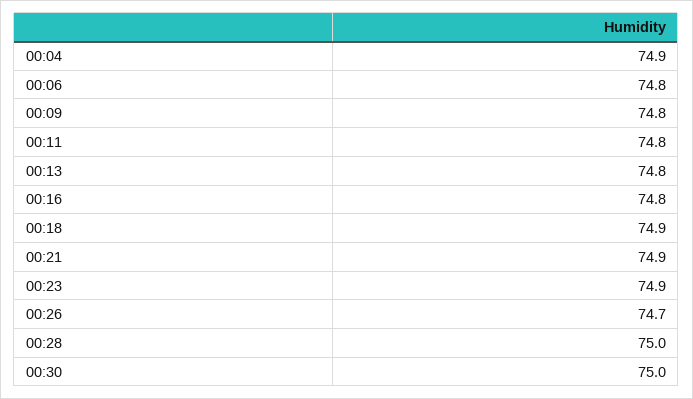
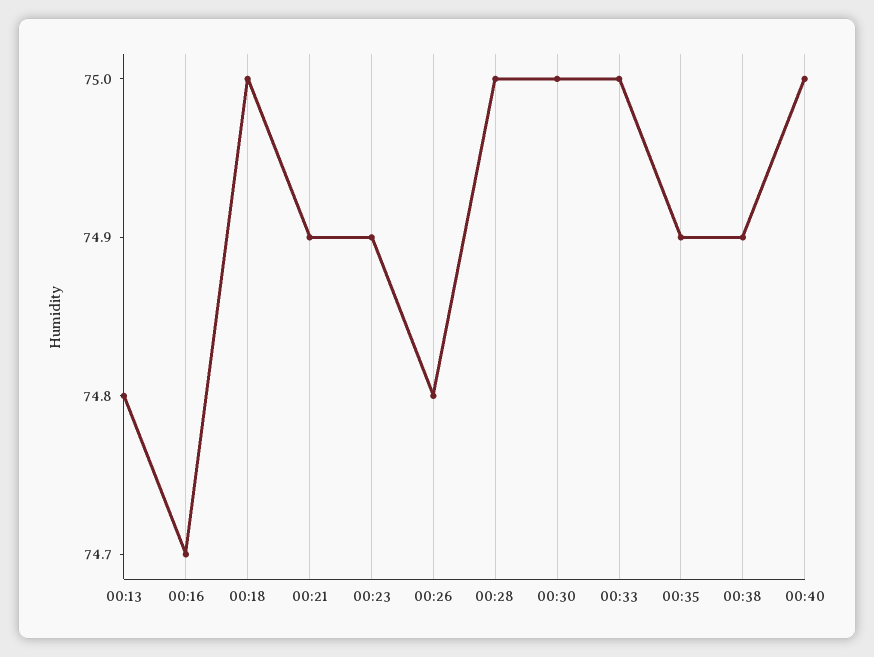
00:04: 74.9 -> none
00:06: 74.8 -> none
00:09: 74.8 -> none
00:11: 74.8 -> none
00:16: 74.8 -> 74.7
00:18: 74.9 -> 75
00:26: 74.7 -> 74.8
00:33: none -> 75
00:35: none -> 74.9
00:38: none -> 74.9
00:40: none -> 75

